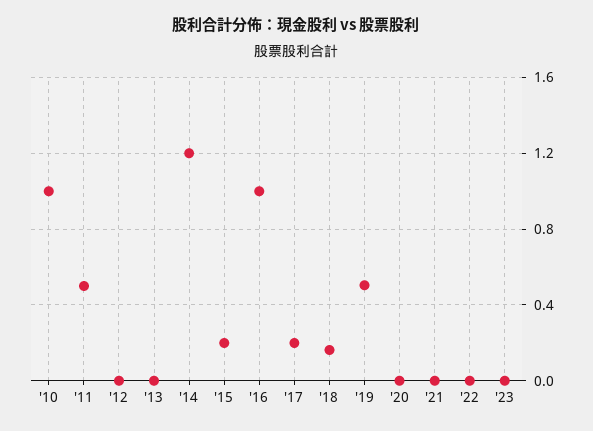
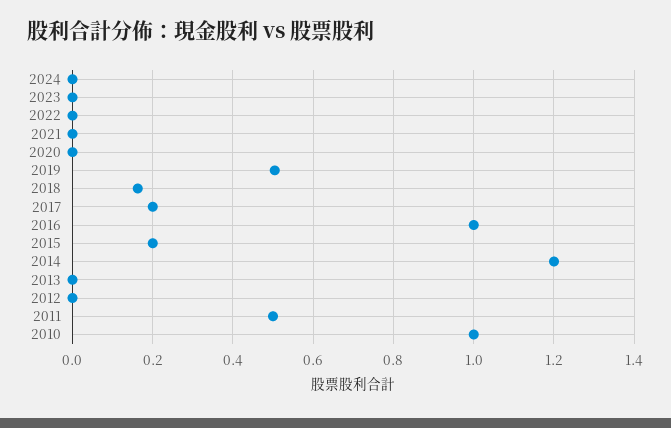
2024: none -> 0

